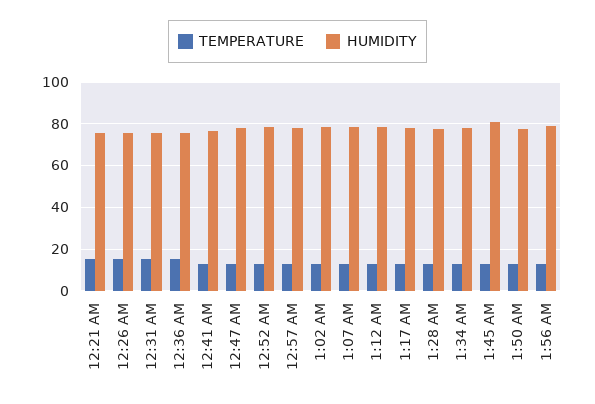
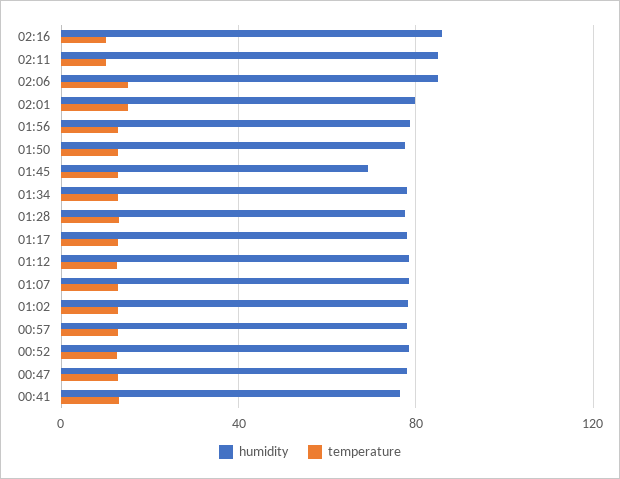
TEMPERATURE, 12:21 AM: 15 -> none
HUMIDITY, 12:21 AM: 75 -> none
TEMPERATURE, 12:26 AM: 15 -> none
HUMIDITY, 12:26 AM: 75 -> none
TEMPERATURE, 12:31 AM: 15 -> none
HUMIDITY, 12:31 AM: 75 -> none
TEMPERATURE, 12:36 AM: 15 -> none
HUMIDITY, 12:36 AM: 75 -> none
HUMIDITY, 1:45 AM: 80 -> 70
HUMIDITY, 02:16: none -> 85
TEMPERATURE, 02:16: none -> 10
HUMIDITY, 02:11: none -> 85
TEMPERATURE, 02:11: none -> 10
HUMIDITY, 02:06: none -> 85
TEMPERATURE, 02:06: none -> 15
HUMIDITY, 02:01: none -> 80
TEMPERATURE, 02:01: none -> 15

